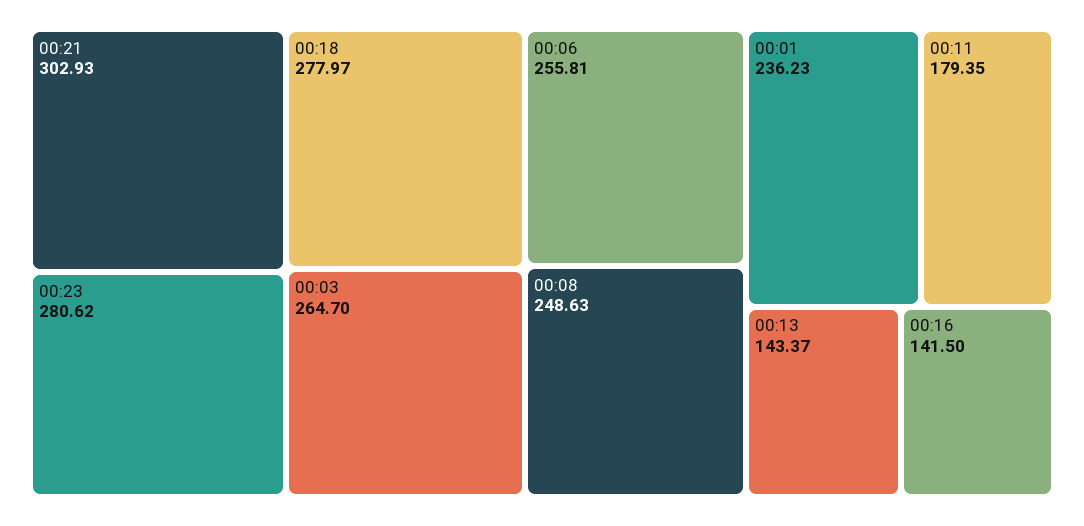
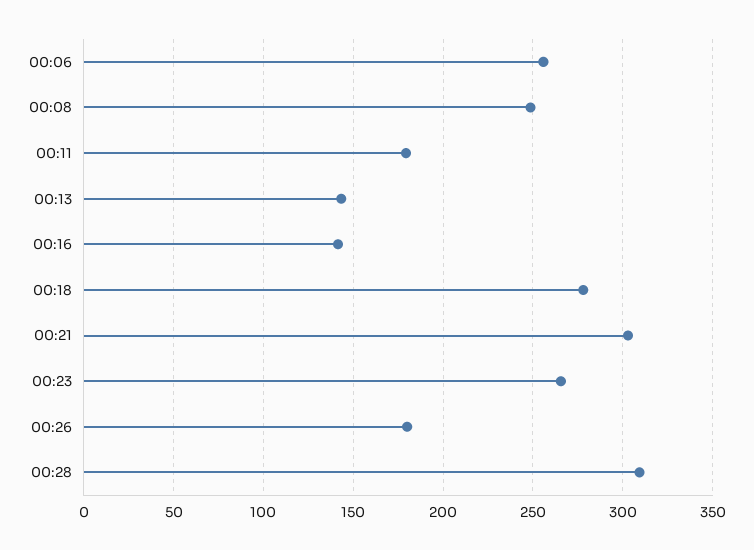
00:23: 280.62 -> 265
00:03: 264.7 -> none
00:01: 236.23 -> none
00:26: none -> 180
00:28: none -> 310

